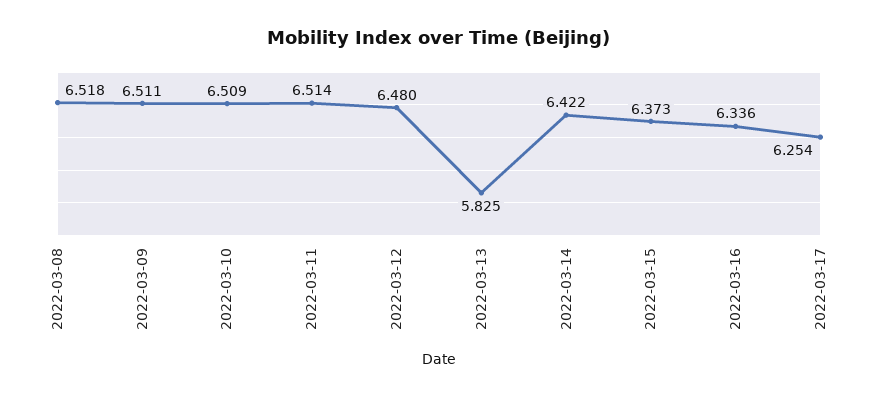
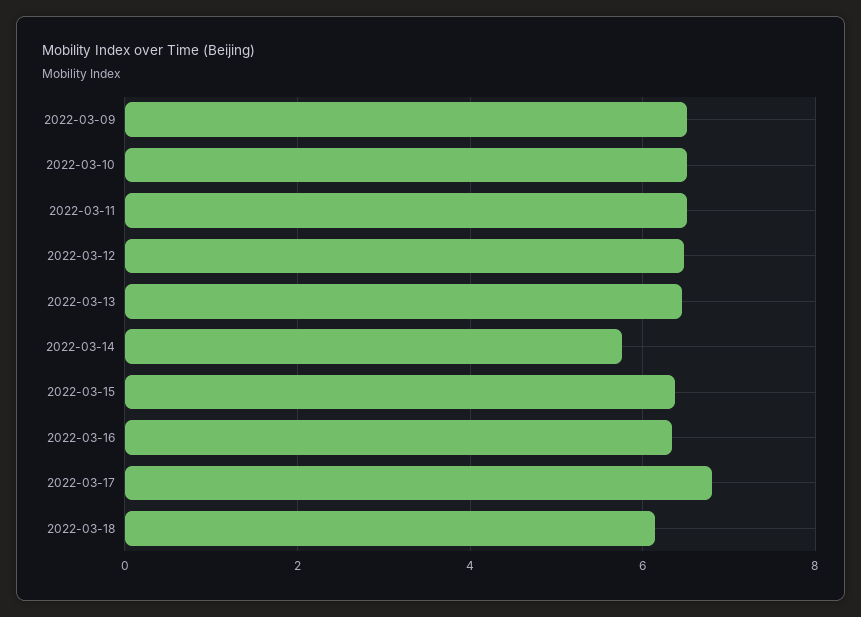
2022-03-08: 6.518 -> none
2022-03-13: 5.825 -> 6.4
2022-03-14: 6.422 -> 5.8
2022-03-17: 6.254 -> 6.8
2022-03-18: none -> 6.2

